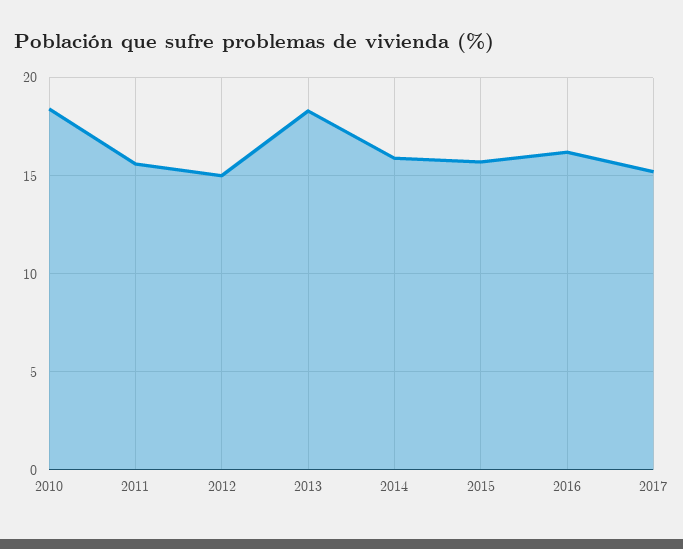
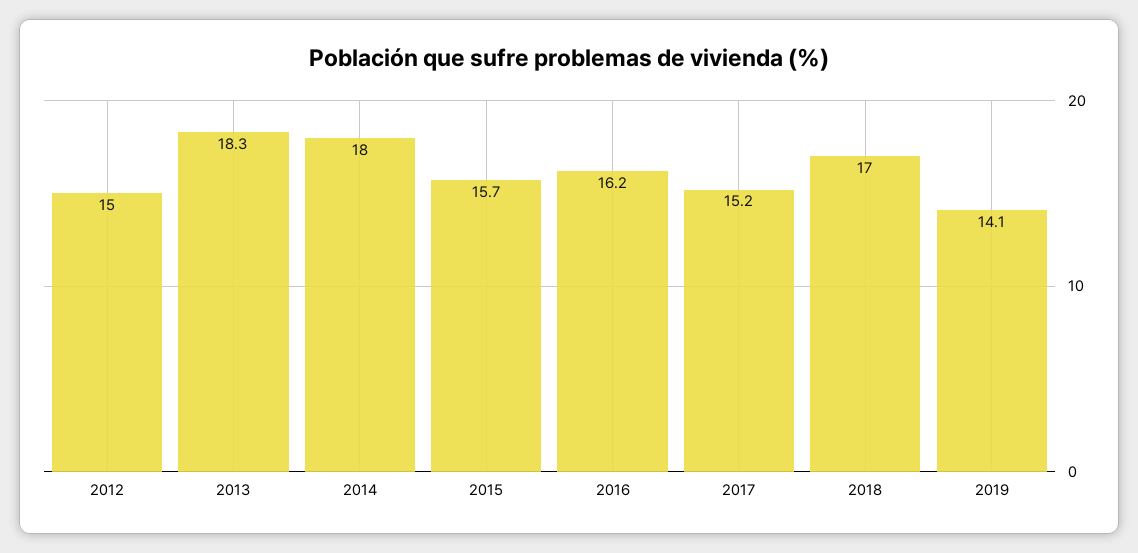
2010: 18.5 -> none
2011: 15.5 -> none
2014: 16 -> 18
2018: none -> 17
2019: none -> 14.1

